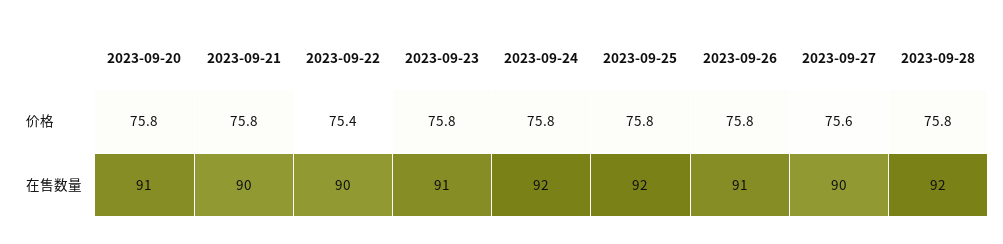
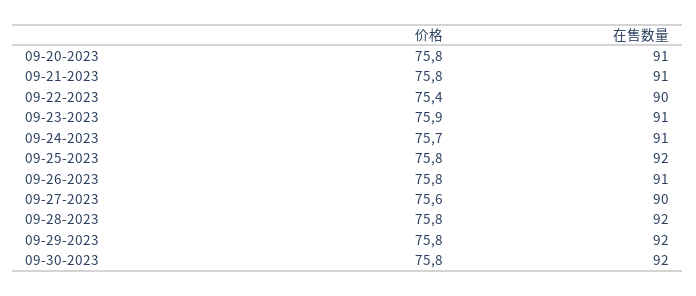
2023-09-23, 价格: 75.8 -> 75.9
2023-09-24, 价格: 75.8 -> 75.7
2023-09-21, 在售数量: 90 -> 91
2023-09-24, 在售数量: 92 -> 91
09-29-2023, 价格: none -> 75.8
09-29-2023, 在售数量: none -> 92
09-30-2023, 价格: none -> 75.8
09-30-2023, 在售数量: none -> 92

